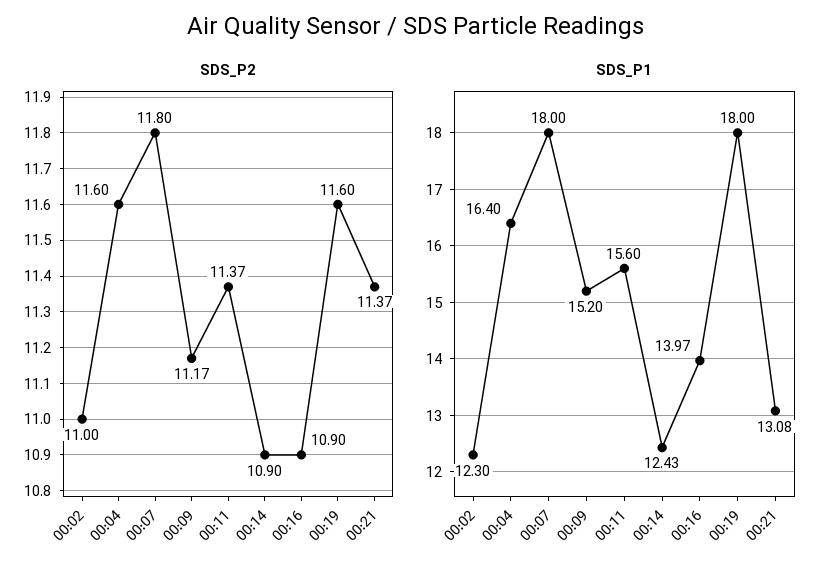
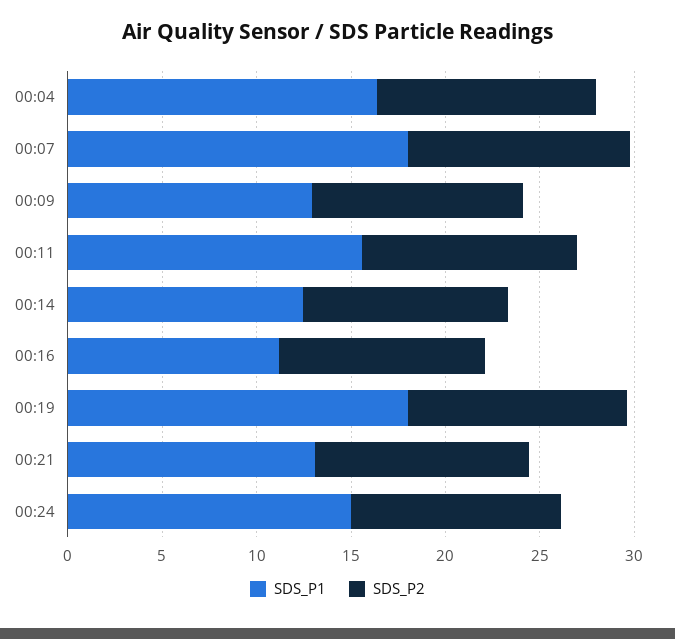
SDS_P2, 00:02: 11 -> none
SDS_P1, 00:02: 12.3 -> none
SDS_P1, 00:09: 15.2 -> 13
SDS_P1, 00:16: 13.97 -> 11
SDS_P1, 00:24: none -> 15
SDS_P2, 00:24: none -> 11

